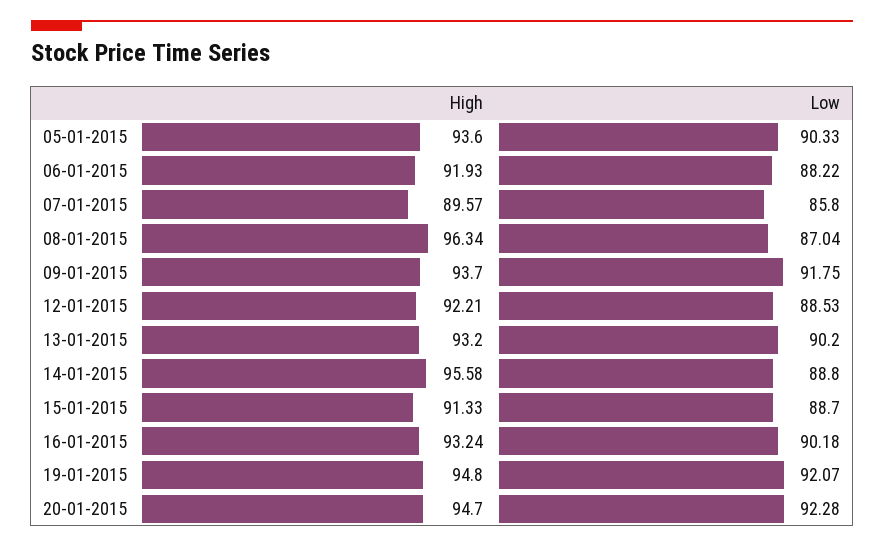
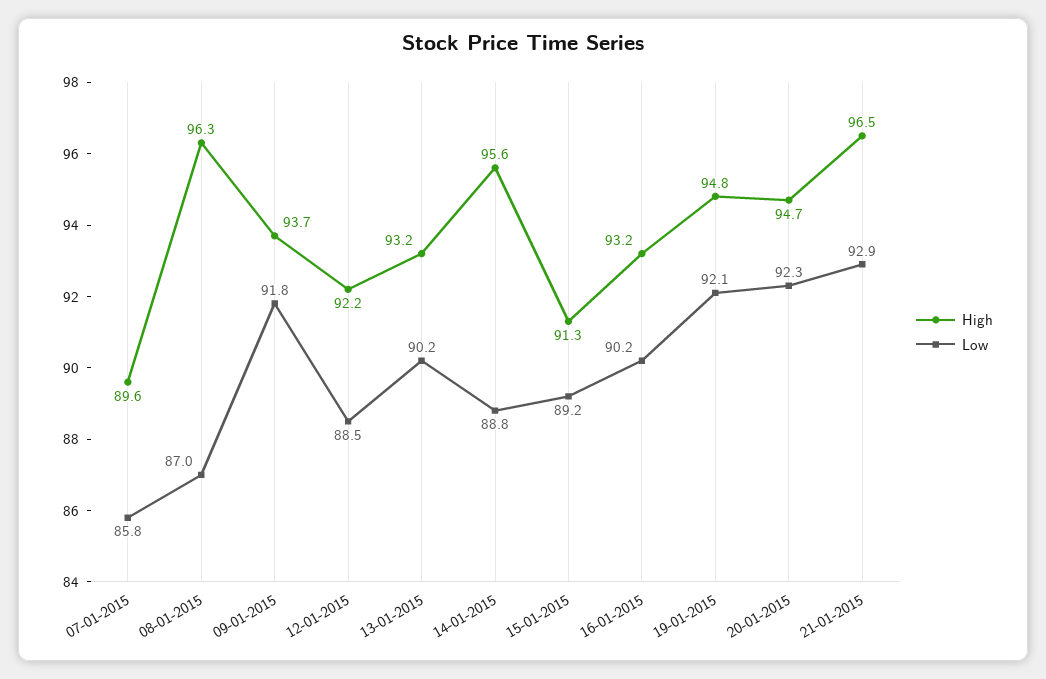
High, 05-01-2015: 93.6 -> none
Low, 05-01-2015: 90.33 -> none
High, 06-01-2015: 91.93 -> none
Low, 06-01-2015: 88.22 -> none
Low, 15-01-2015: 88.7 -> 89.2
High, 21-01-2015: none -> 96.5
Low, 21-01-2015: none -> 92.9

